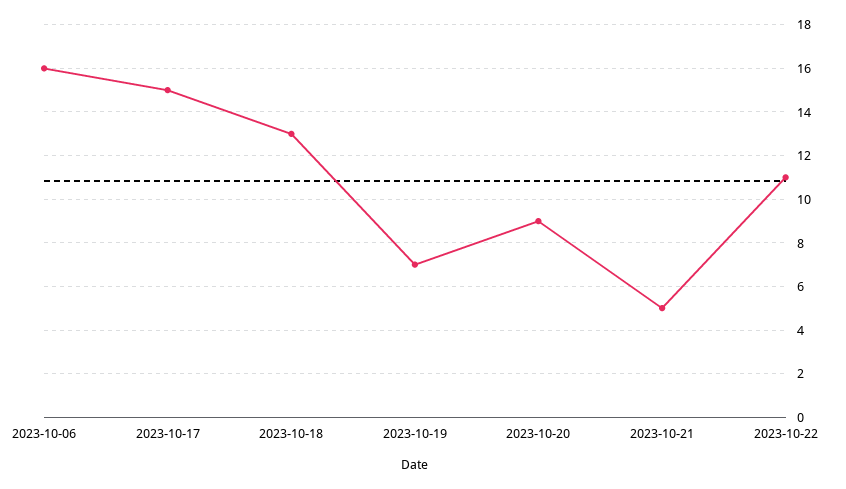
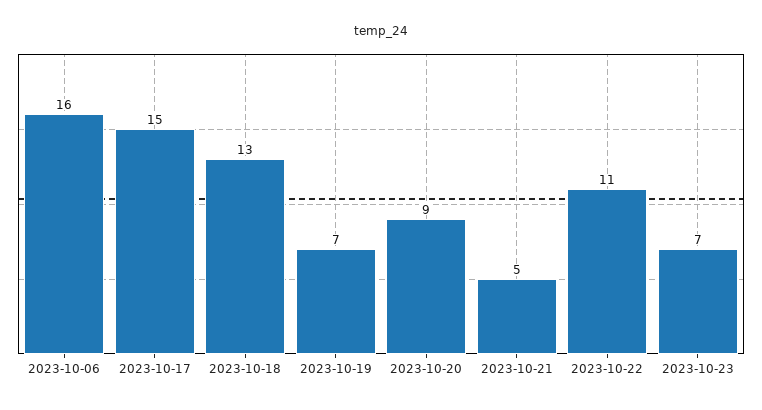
2023-10-23: none -> 7

